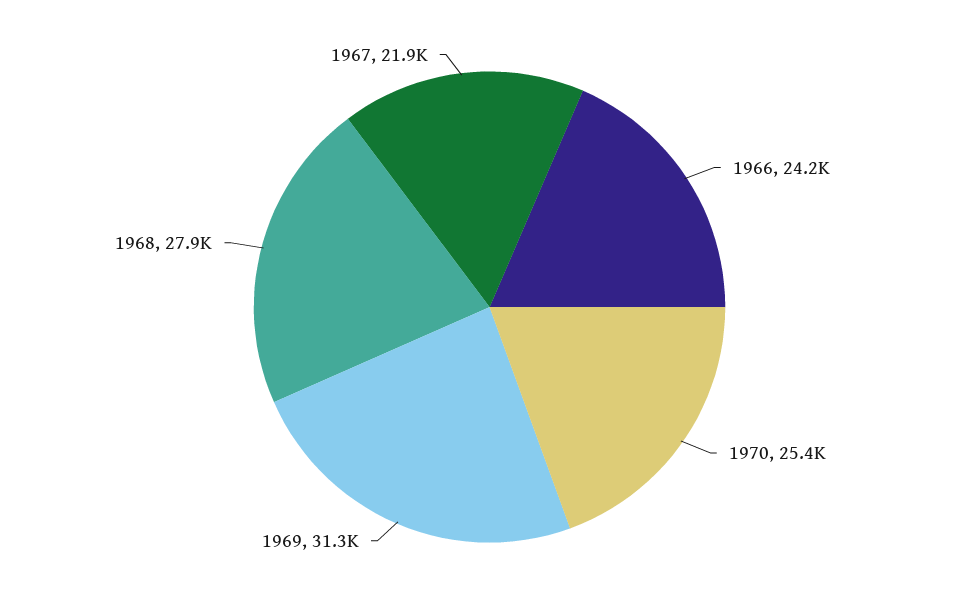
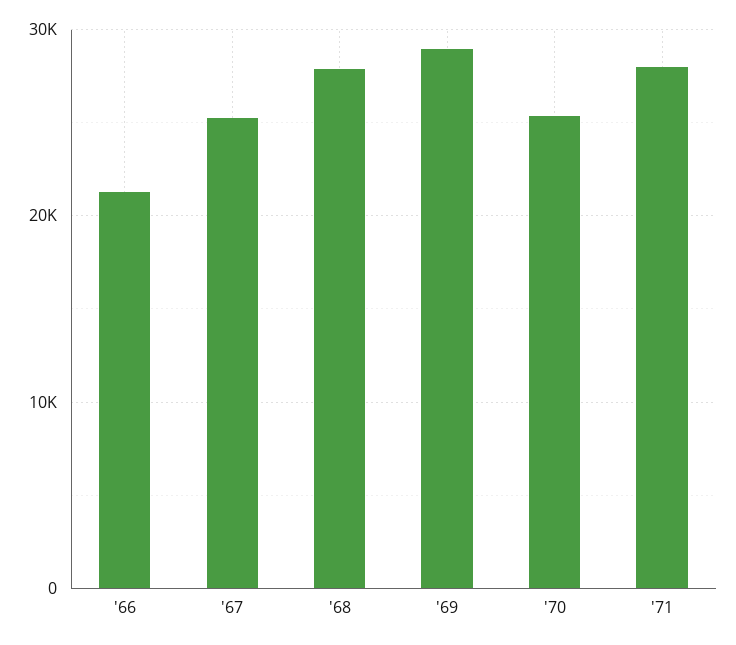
1966: 24200 -> 21000
1969: 31300 -> 29000
1967: 21900 -> 25000
'71: none -> 28000

